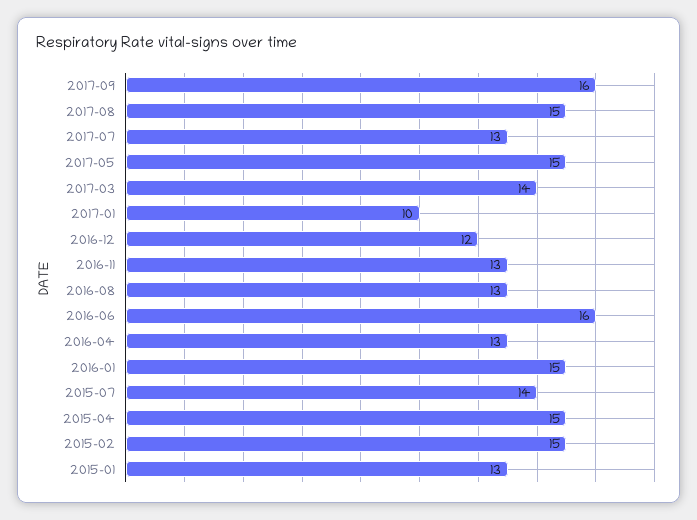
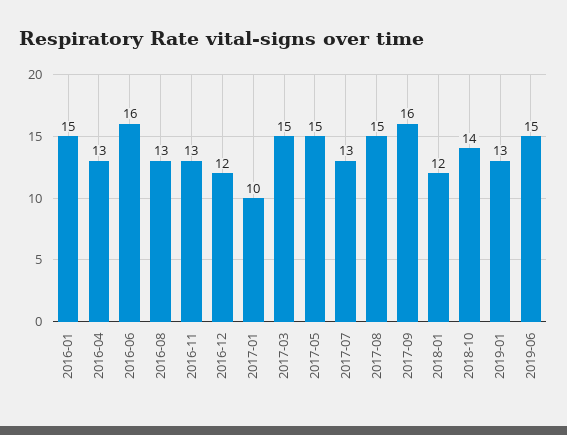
2017-03: 14 -> 15
2015-07: 14 -> none
2015-04: 15 -> none
2015-02: 15 -> none
2015-01: 13 -> none
2018-01: none -> 12
2018-10: none -> 14
2019-01: none -> 13
2019-06: none -> 15

